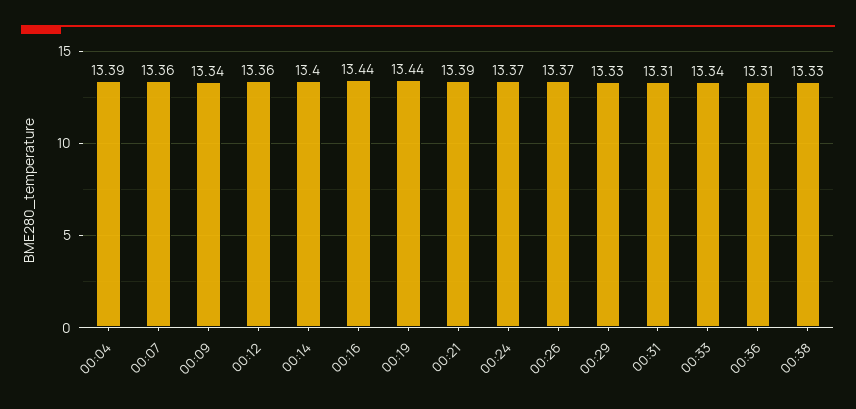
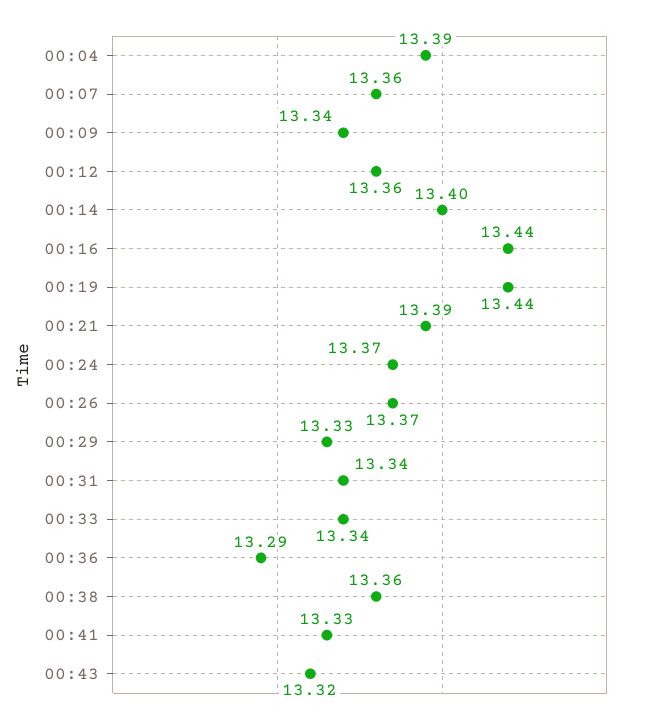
00:31: 13.31 -> 13.34
00:36: 13.31 -> 13.29
00:38: 13.33 -> 13.36
00:41: none -> 13.33
00:43: none -> 13.32

